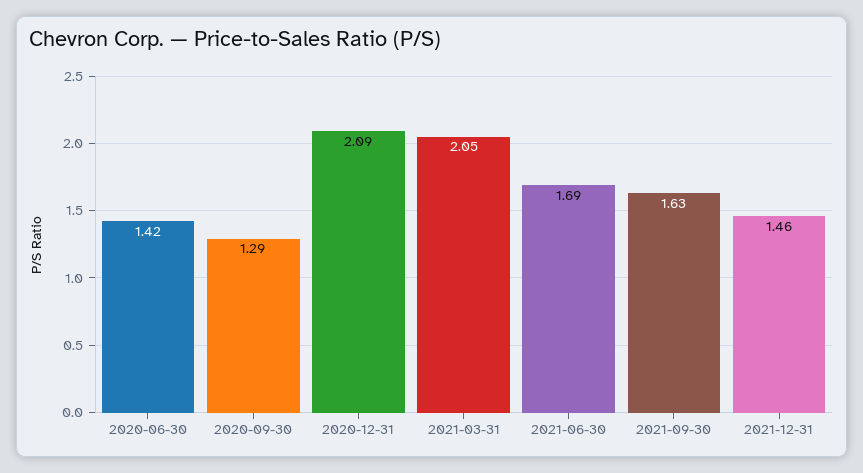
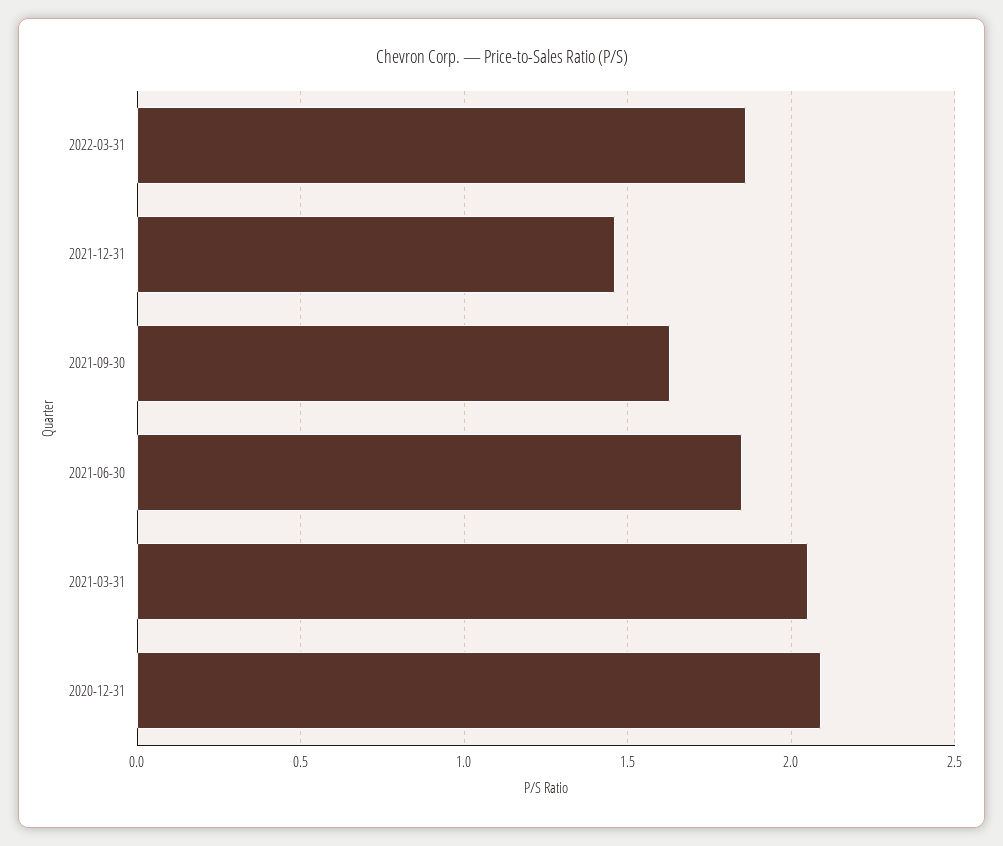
2020-06-30: 1.42 -> none
2020-09-30: 1.29 -> none
2021-06-30: 1.69 -> 1.85
2022-03-31: none -> 1.85

